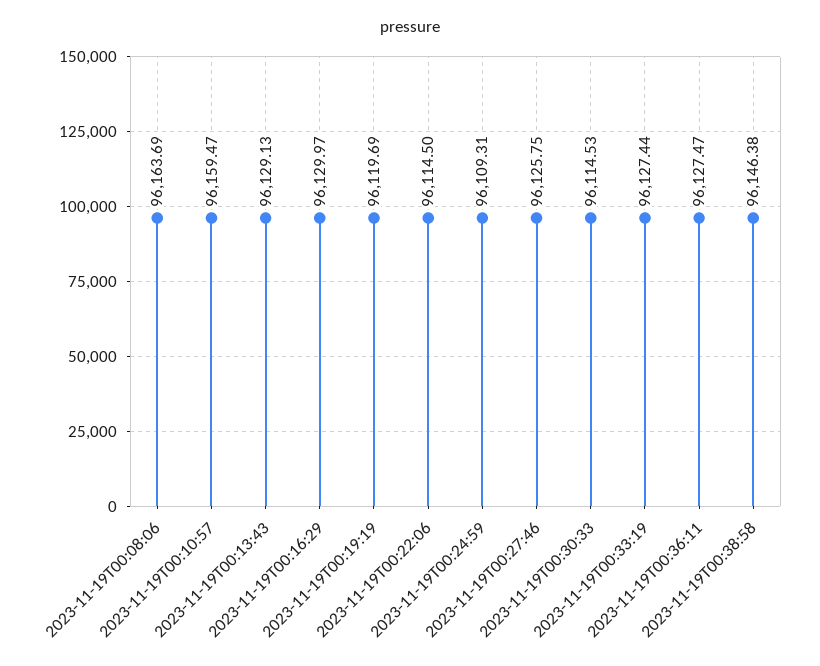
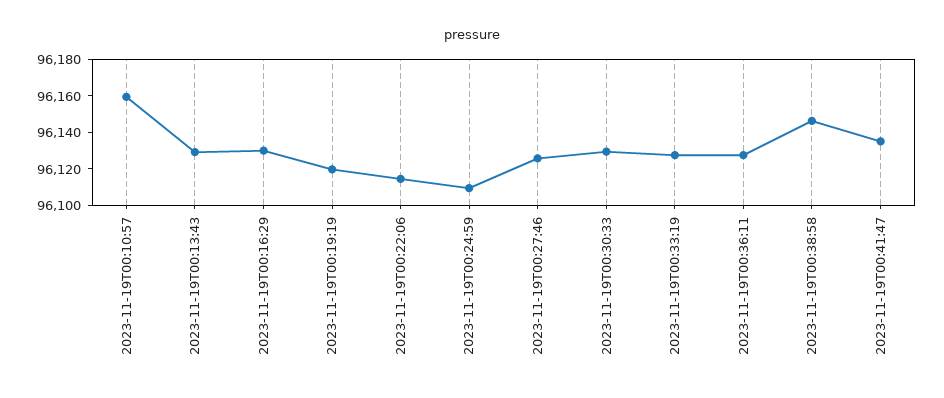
2023-11-19T00:08:06: 96163.69 -> none
2023-11-19T00:30:33: 96114.53 -> 96130
2023-11-19T00:41:47: none -> 96135

